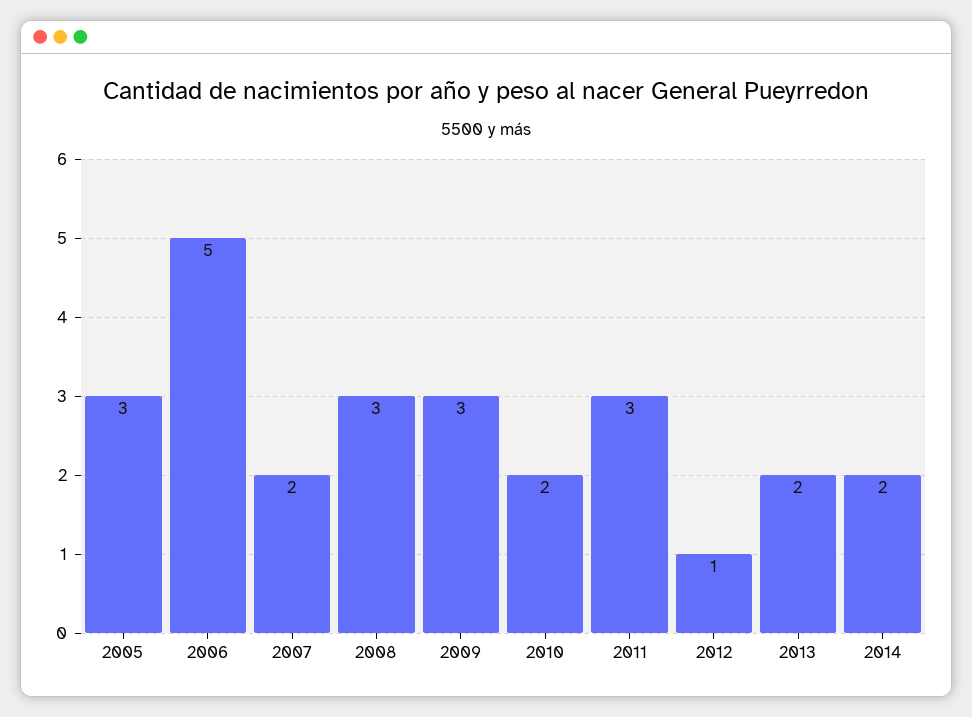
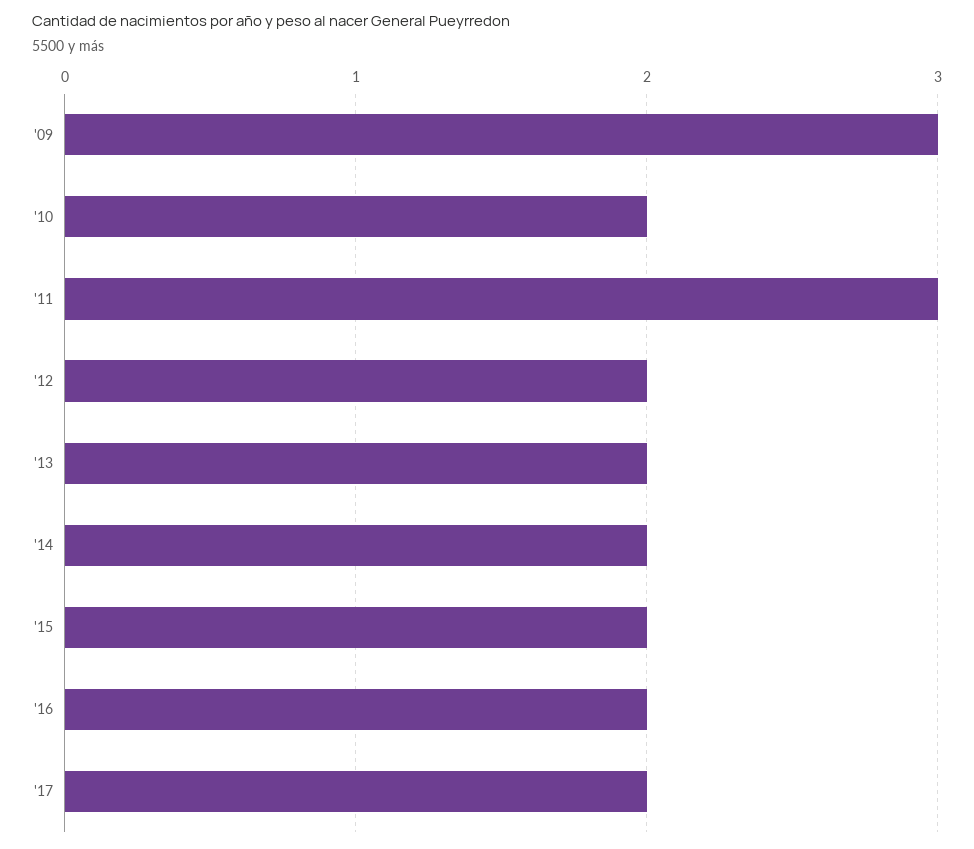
2005: 3 -> none
2006: 5 -> none
2007: 2 -> none
2008: 3 -> none
2012: 1 -> 2
'15: none -> 2
'16: none -> 2
'17: none -> 2

